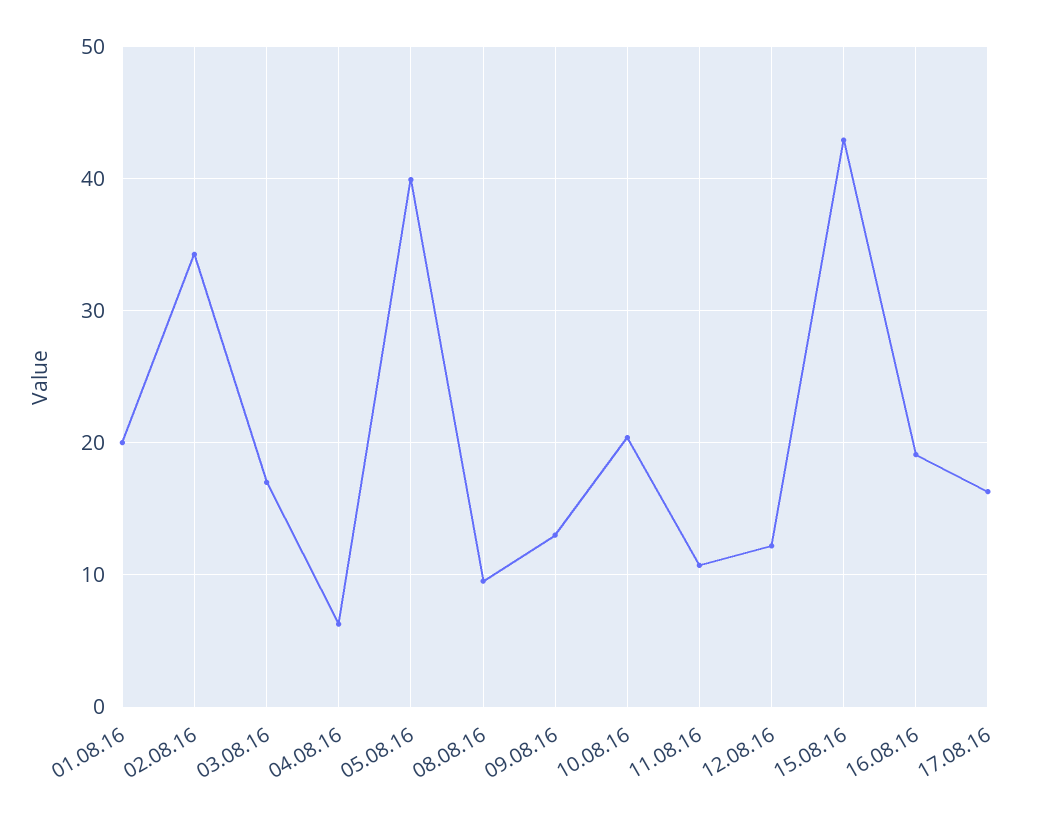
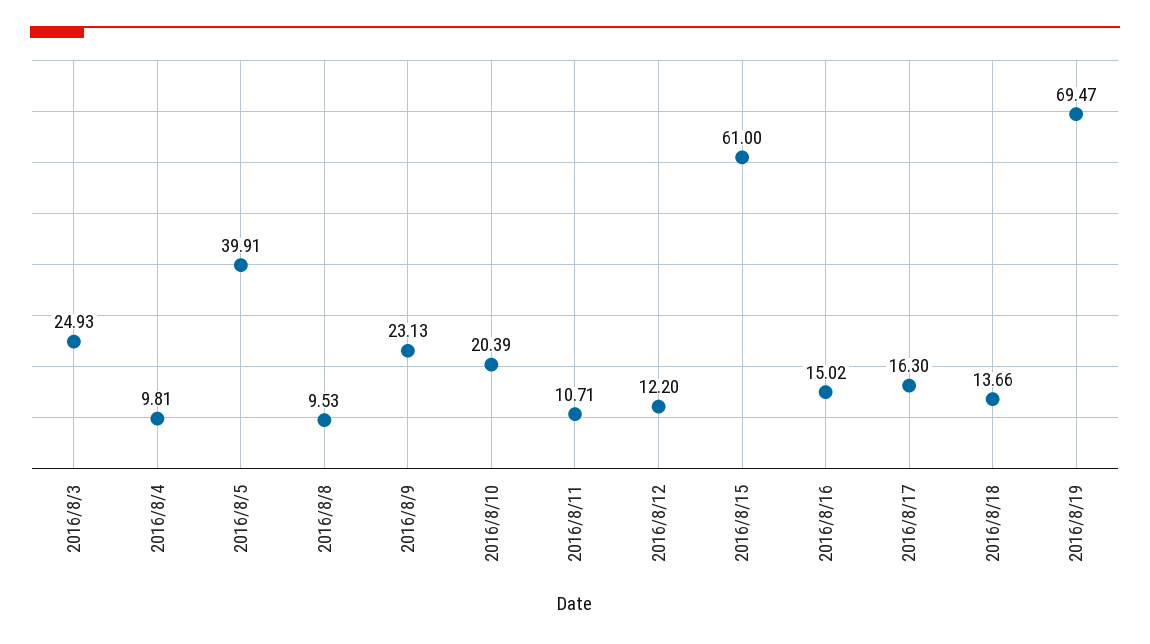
01.08.16: 20 -> none
02.08.16: 34 -> none
03.08.16: 17 -> 24.93
04.08.16: 6 -> 9.81
09.08.16: 13 -> 23.13
15.08.16: 43 -> 61
16.08.16: 19 -> 15.02
2016/8/18: none -> 13.66
2016/8/19: none -> 69.47

